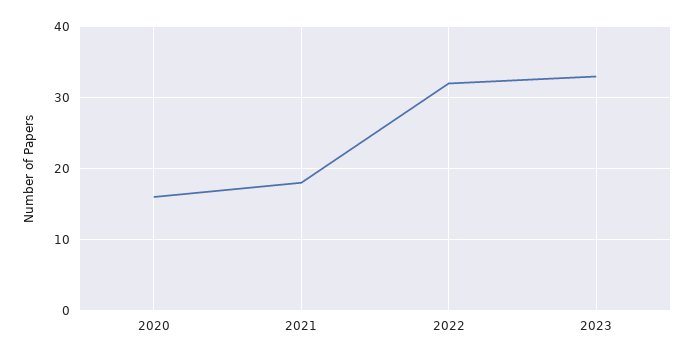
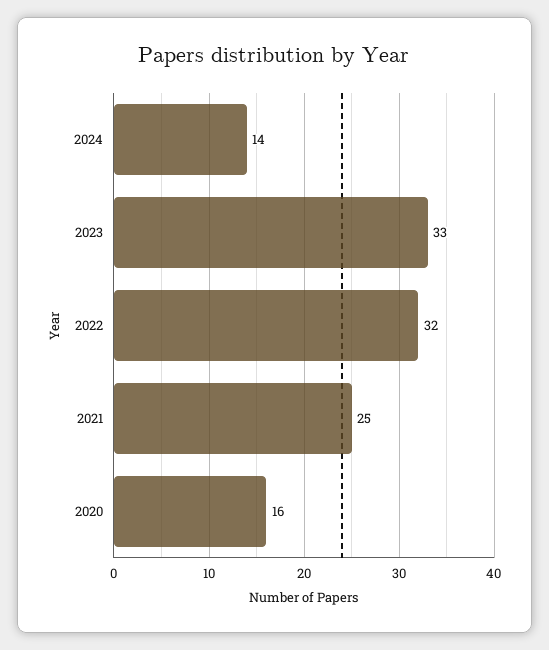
2021: 18 -> 25
2024: none -> 14

